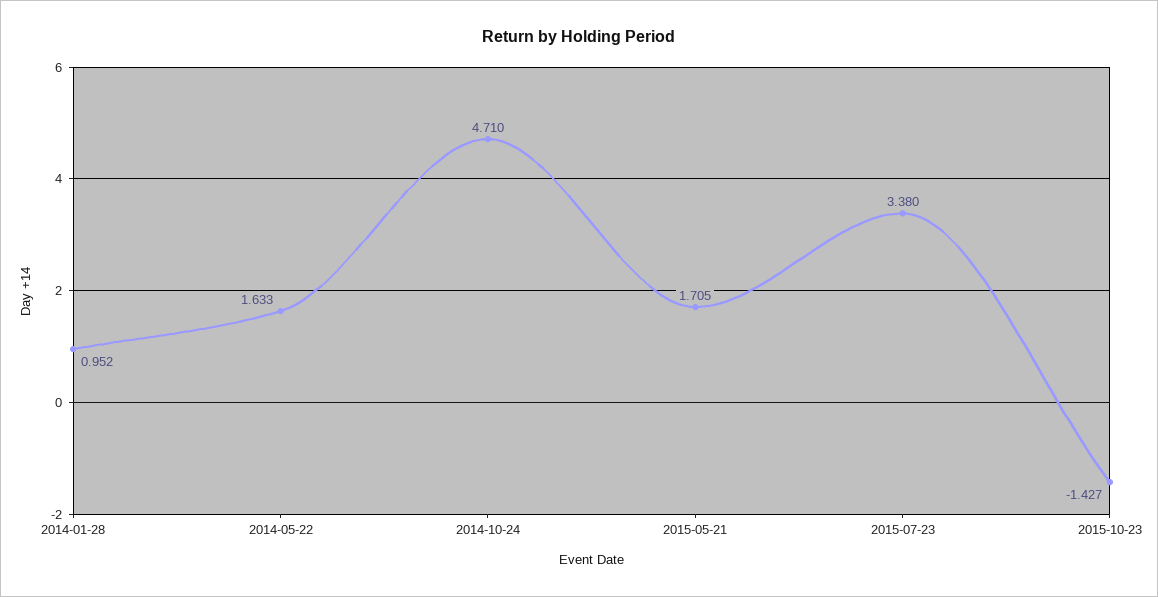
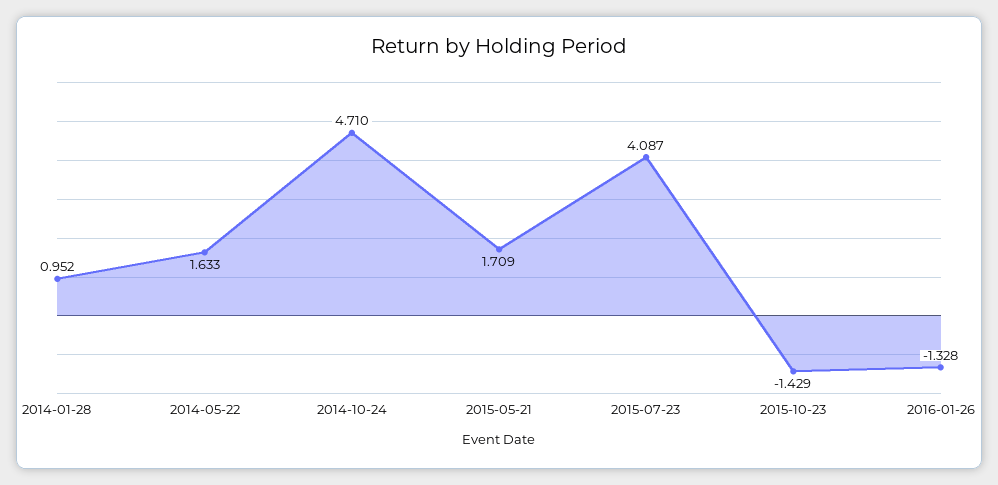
2015-05-21: 1.705 -> 1.709
2015-07-23: 3.38 -> 4.087
2015-10-23: -1.427 -> -1.429
2016-01-26: none -> -1.328

